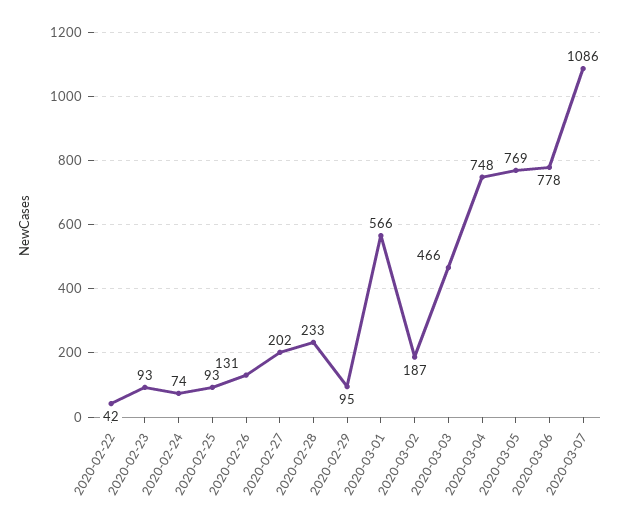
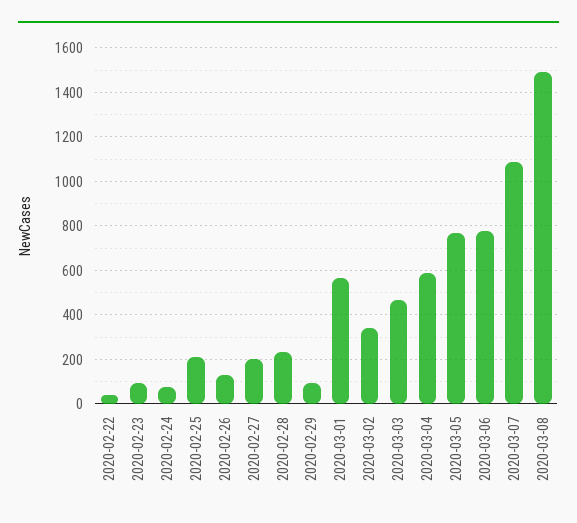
2020-02-25: 93 -> 200
2020-03-02: 187 -> 350
2020-03-04: 748 -> 600
2020-03-08: none -> 1500

